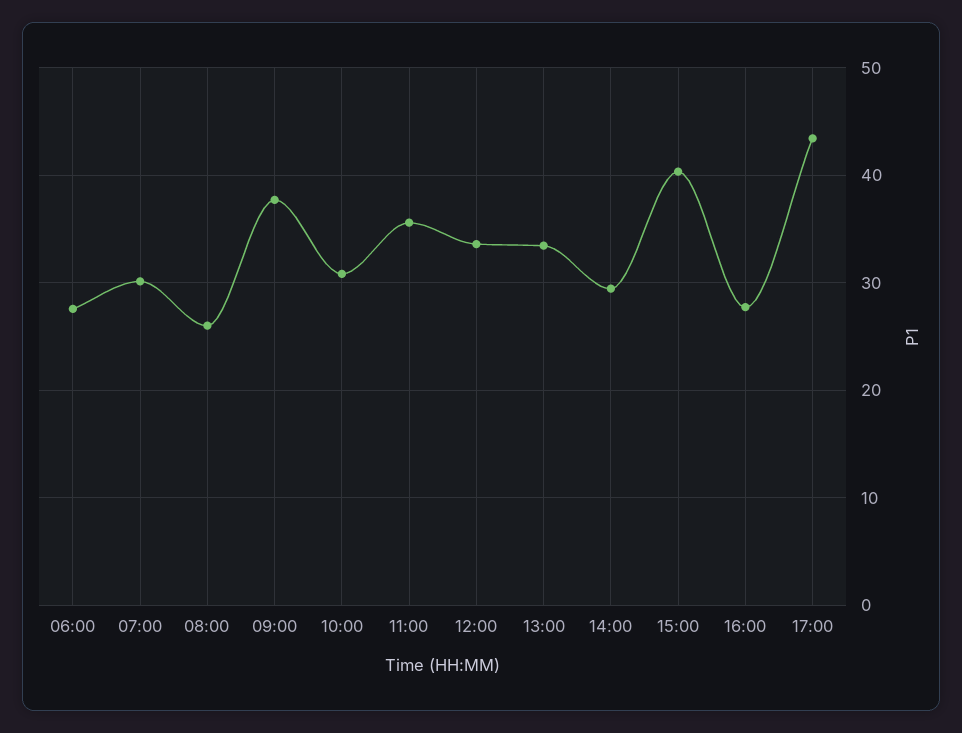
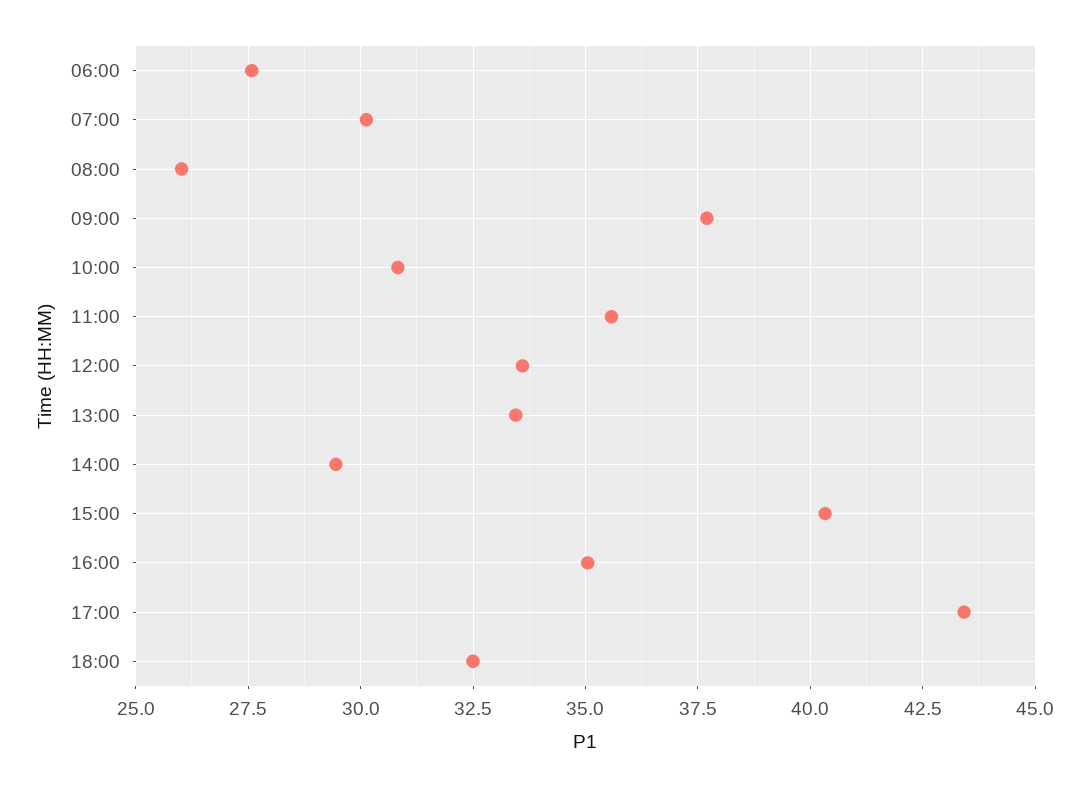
16:00: 28 -> 35
18:00: none -> 32.5

